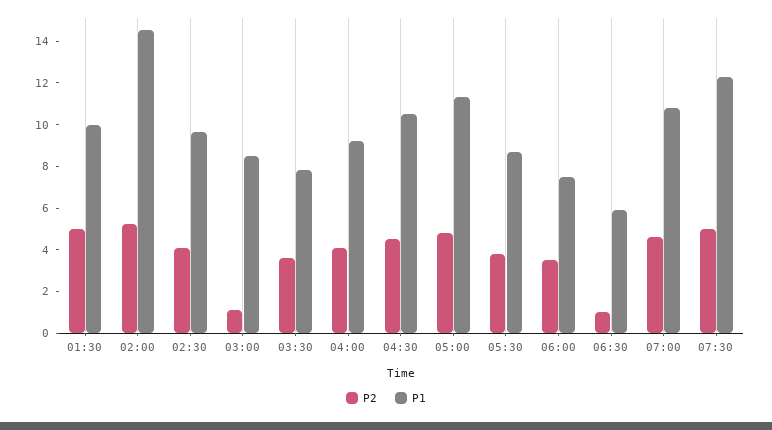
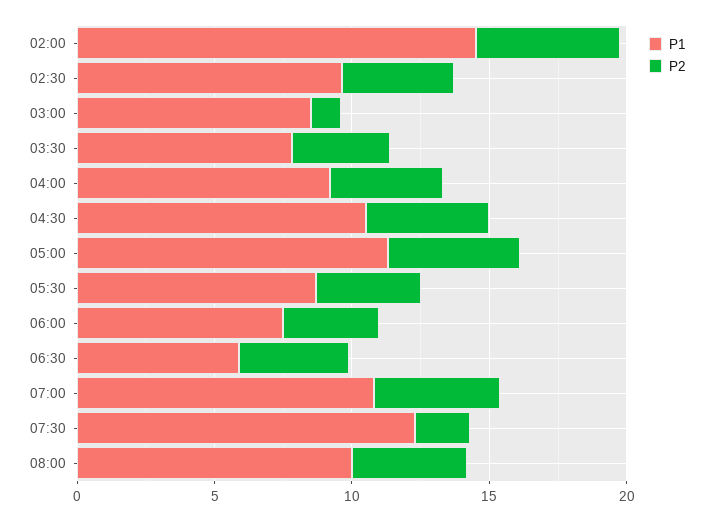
P2, 01:30: 5 -> none
P1, 01:30: 10 -> none
P2, 06:30: 1 -> 4
P2, 07:30: 5 -> 2
P1, 08:00: none -> 10
P2, 08:00: none -> 4

